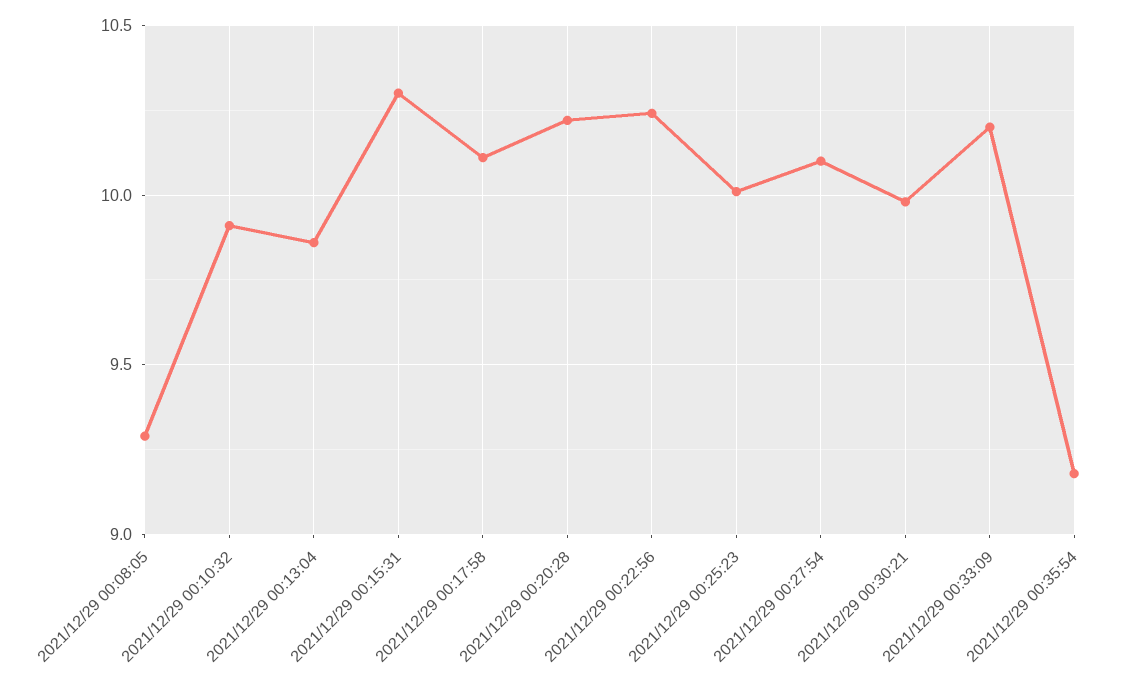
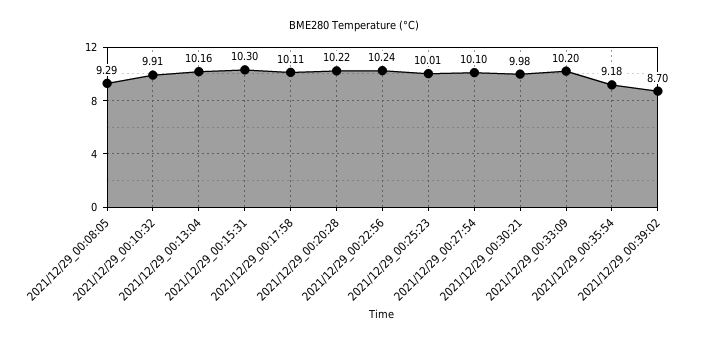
2021/12/29 00:13:04: 9.85 -> 10.16
2021/12/29_00:39:02: none -> 8.7

